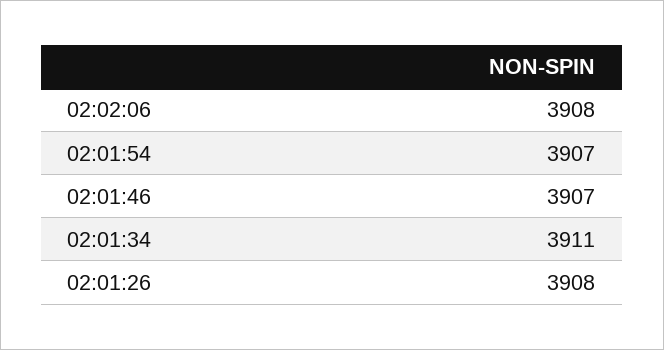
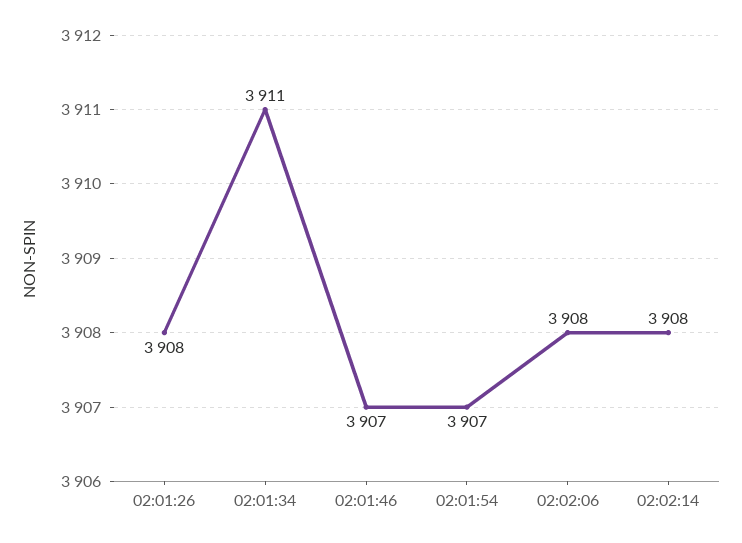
02:02:14: none -> 3908

